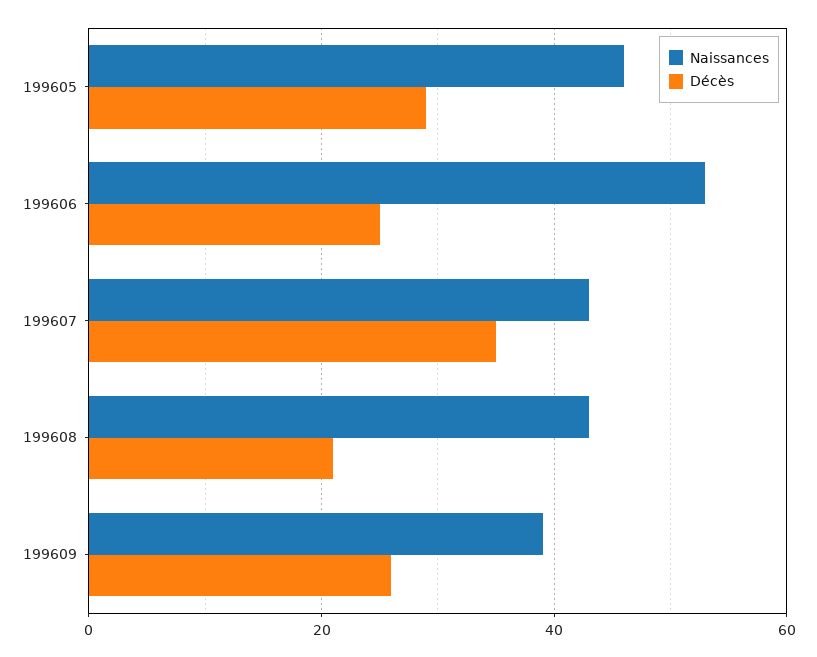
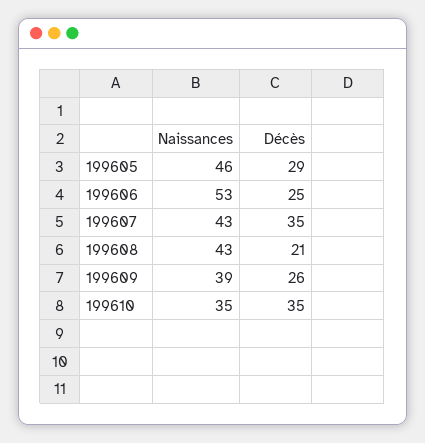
Naissances, 199610: none -> 35
Décès, 199610: none -> 35

